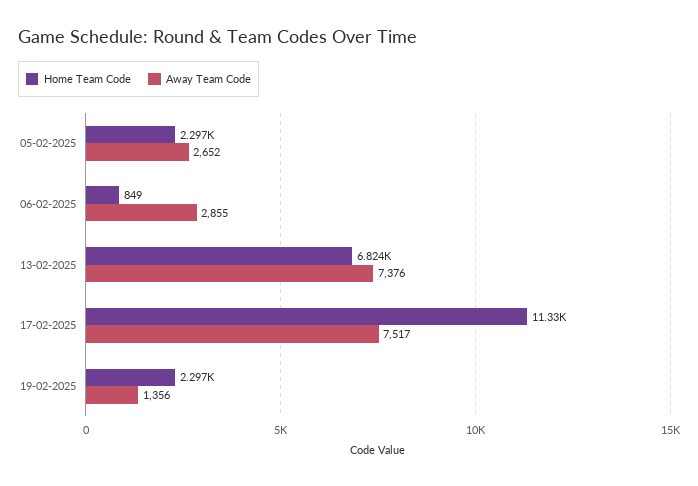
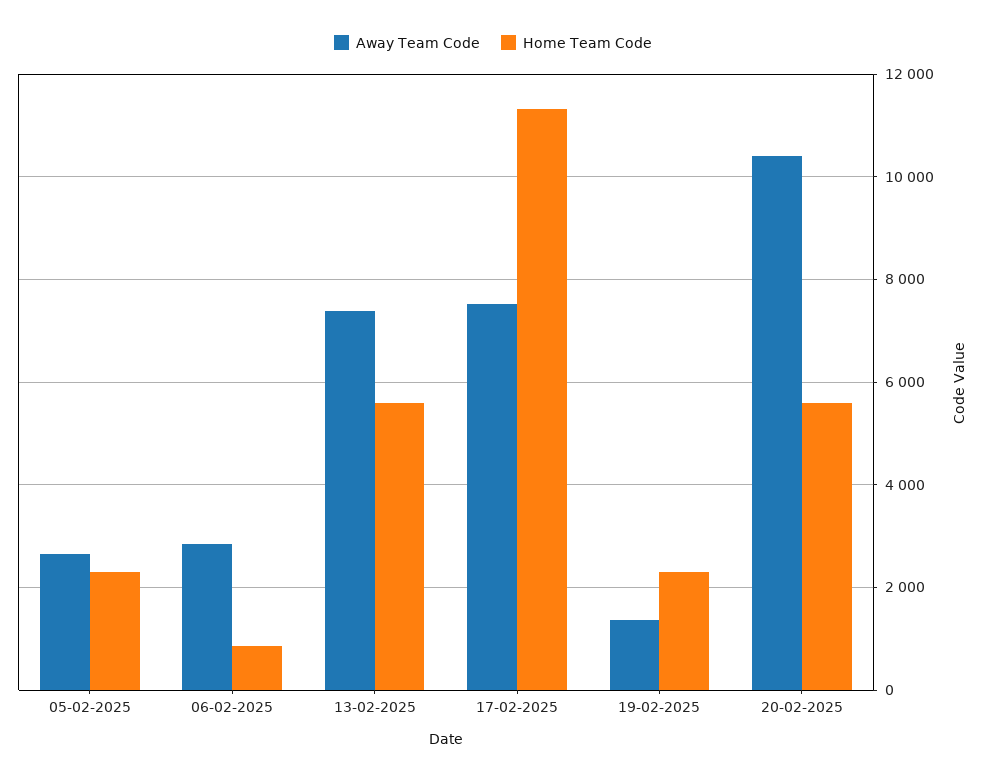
Home Team Code, 13-02-2025: 6824 -> 5600
Away Team Code, 20-02-2025: none -> 10400
Home Team Code, 20-02-2025: none -> 5600

